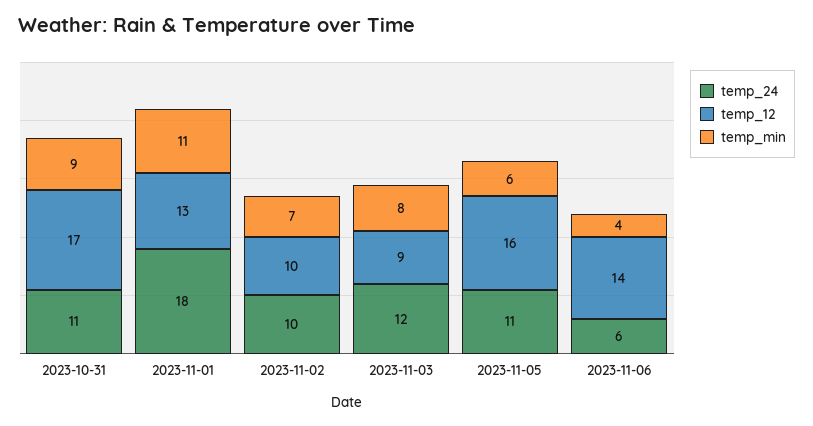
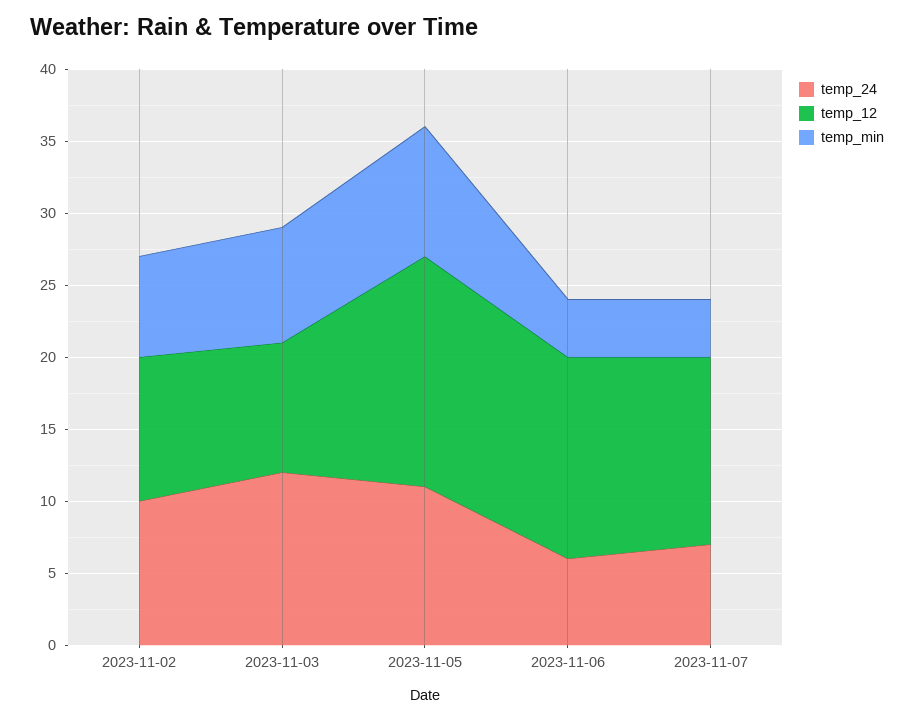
temp_24, 2023-10-31: 11 -> none
temp_12, 2023-10-31: 17 -> none
temp_min, 2023-10-31: 9 -> none
temp_24, 2023-11-01: 18 -> none
temp_12, 2023-11-01: 13 -> none
temp_min, 2023-11-01: 11 -> none
temp_min, 2023-11-05: 6 -> 9
temp_24, 2023-11-07: none -> 7
temp_12, 2023-11-07: none -> 13
temp_min, 2023-11-07: none -> 4

